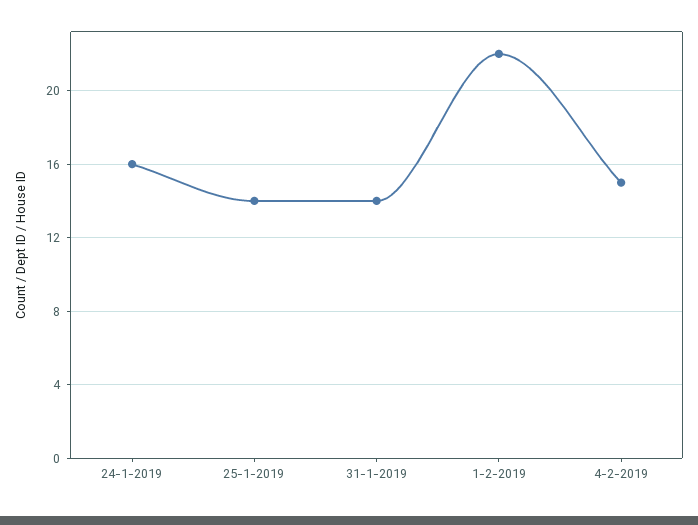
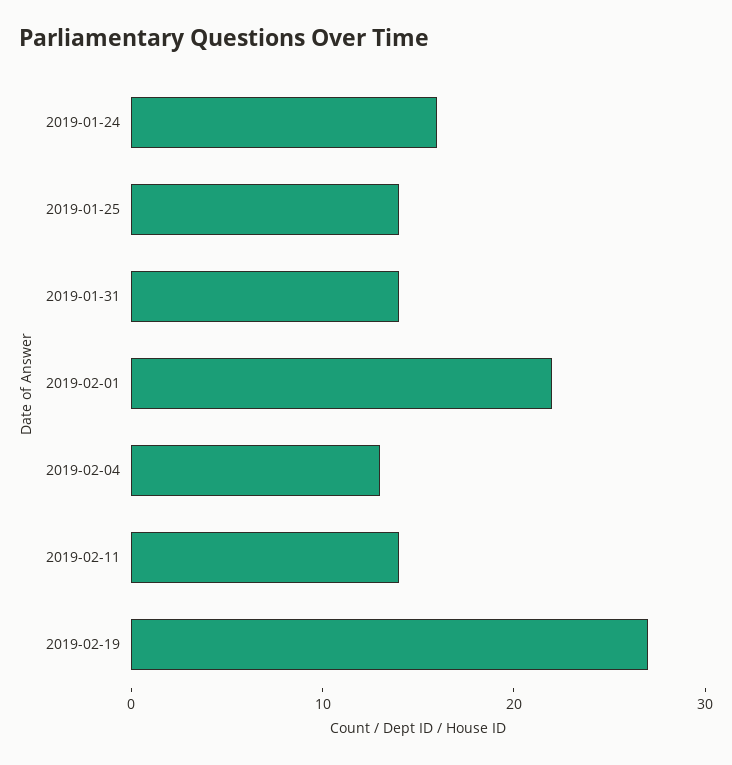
4-2-2019: 15 -> 13
2019-02-11: none -> 14
2019-02-19: none -> 27

